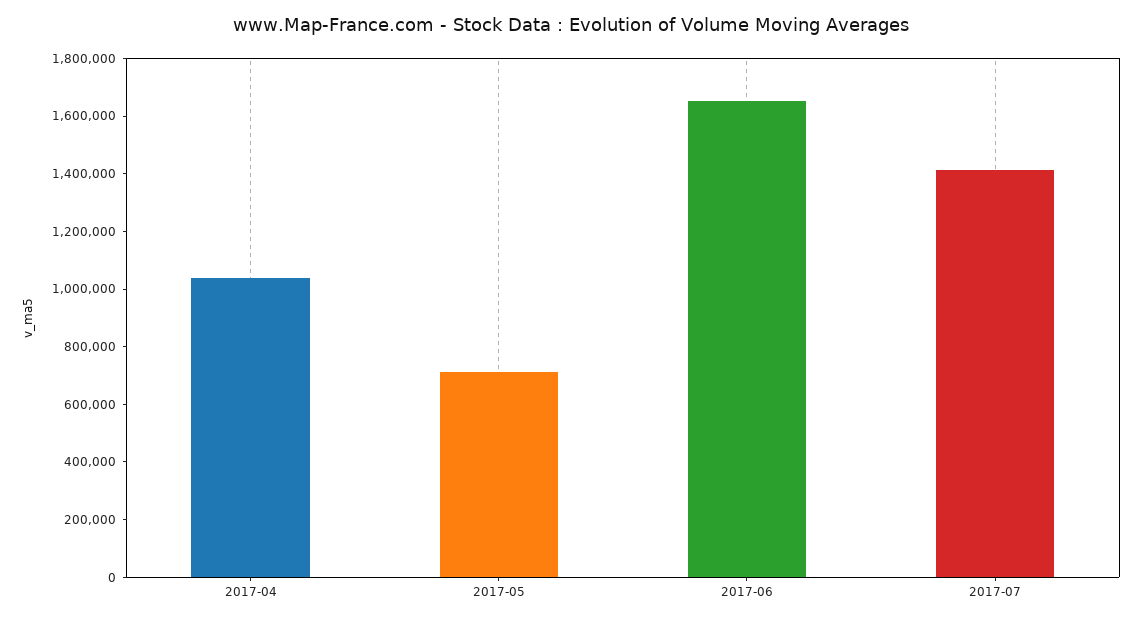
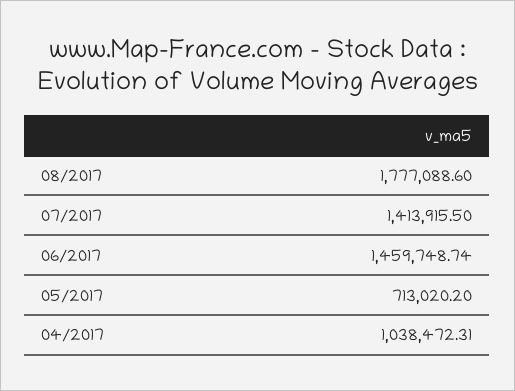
2017-06: 1650000 -> 1459748.74
08/2017: none -> 1777088.6

